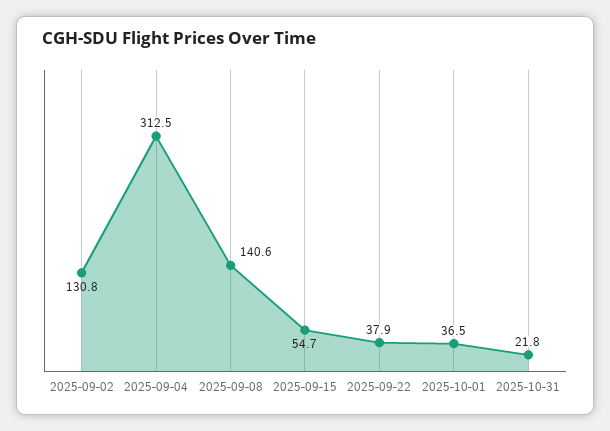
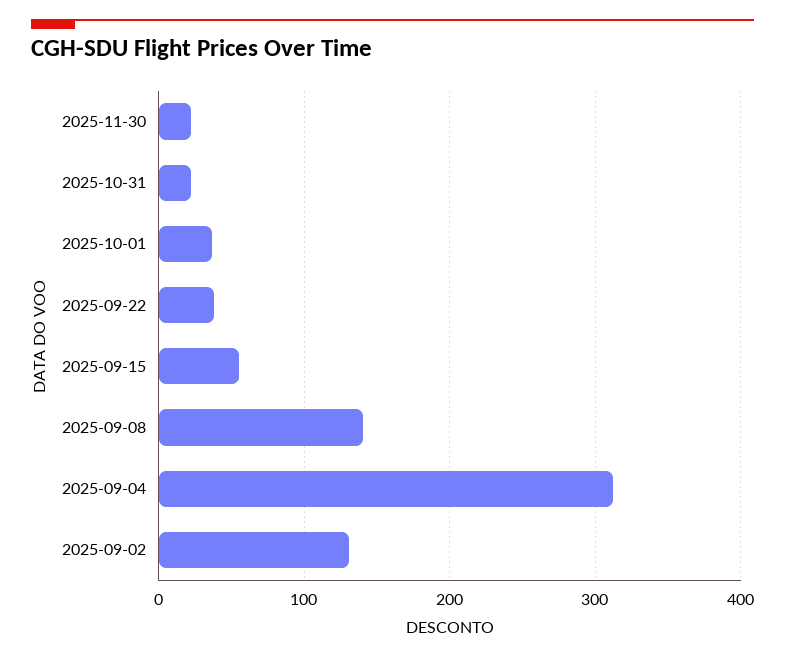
2025-11-30: none -> 20

